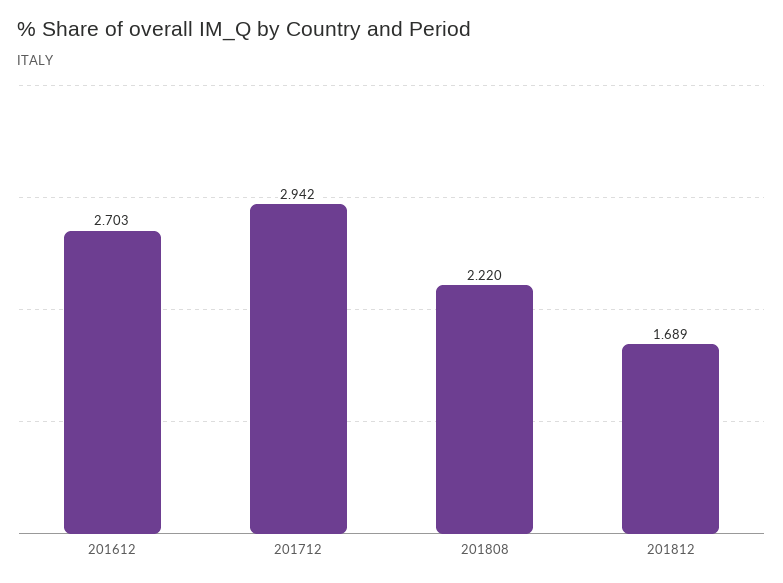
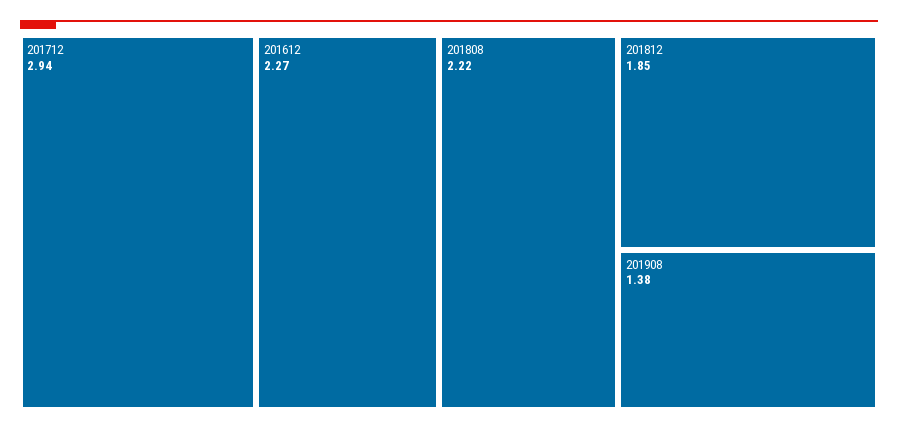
201612: 2.703 -> 2.27
201812: 1.689 -> 1.85
201908: none -> 1.38

